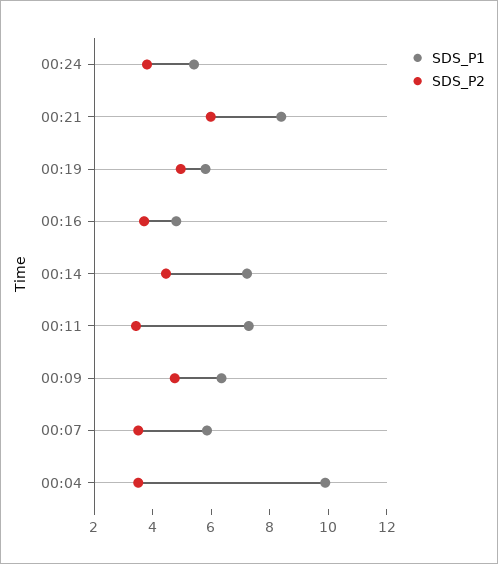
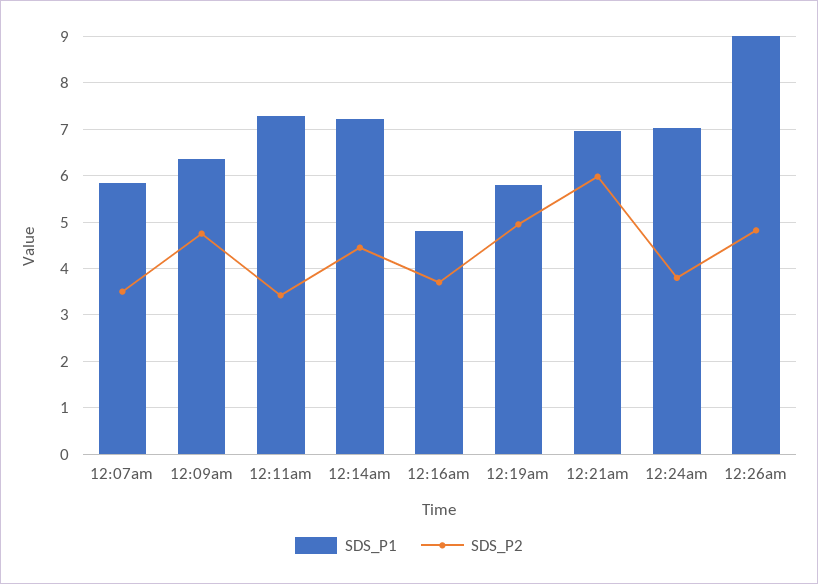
SDS_P1, 00:24: 5.5 -> 7
SDS_P1, 00:21: 8.5 -> 7
SDS_P1, 00:04: 10 -> none
SDS_P2, 00:04: 3.5 -> none
SDS_P1, 12:26am: none -> 9
SDS_P2, 12:26am: none -> 4.8

